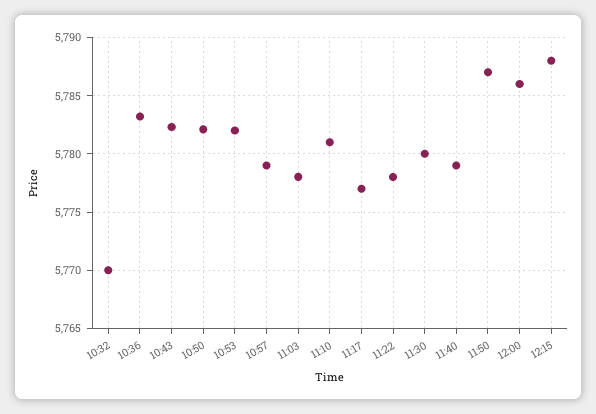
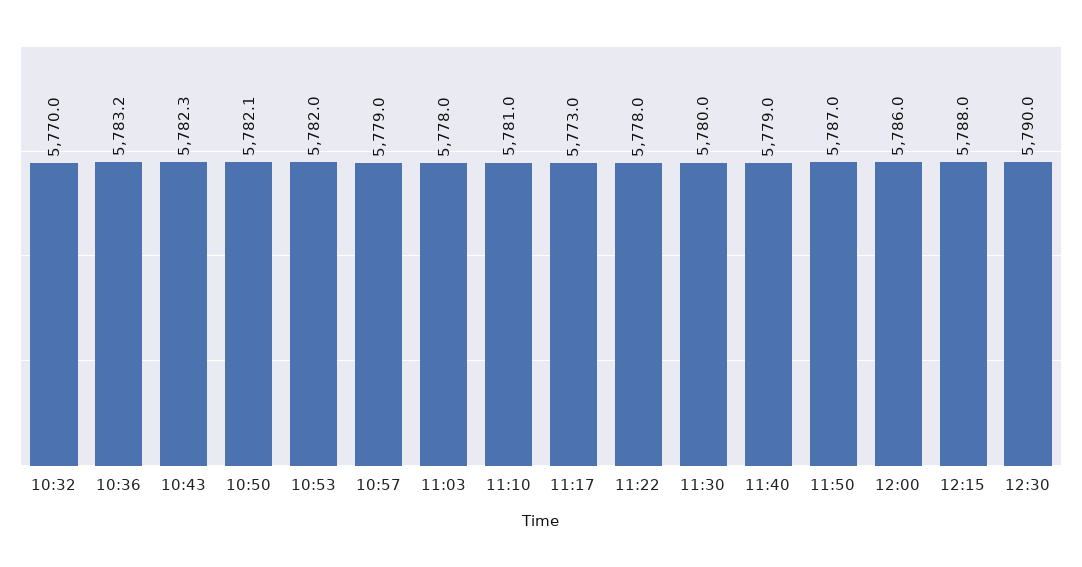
11:17: 5777 -> 5773
12:30: none -> 5790

